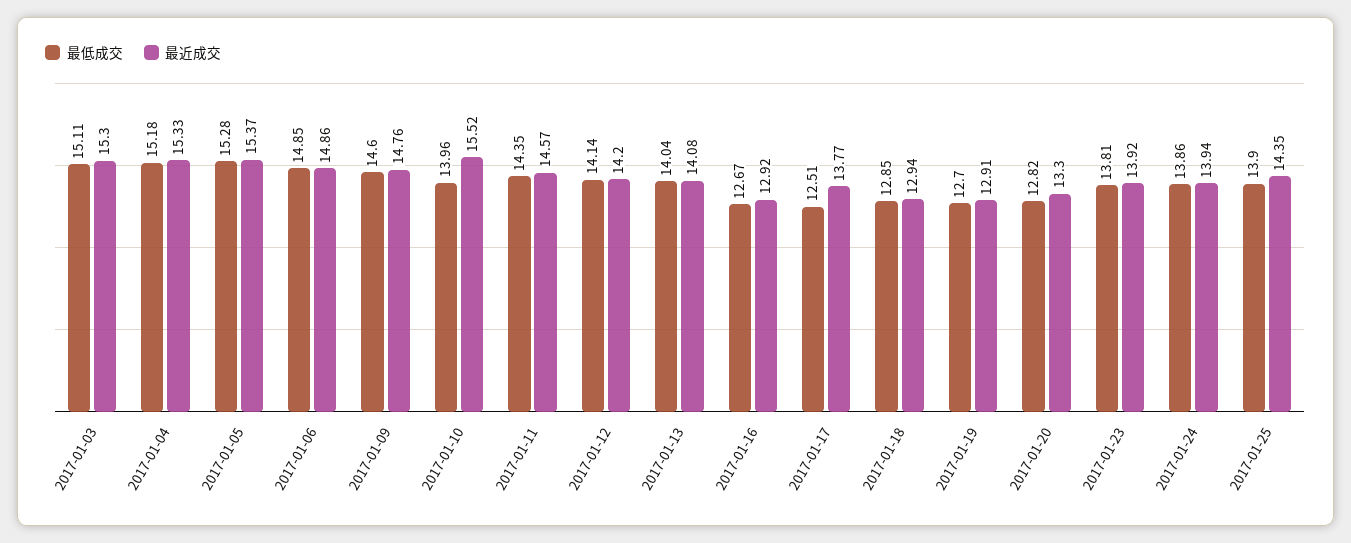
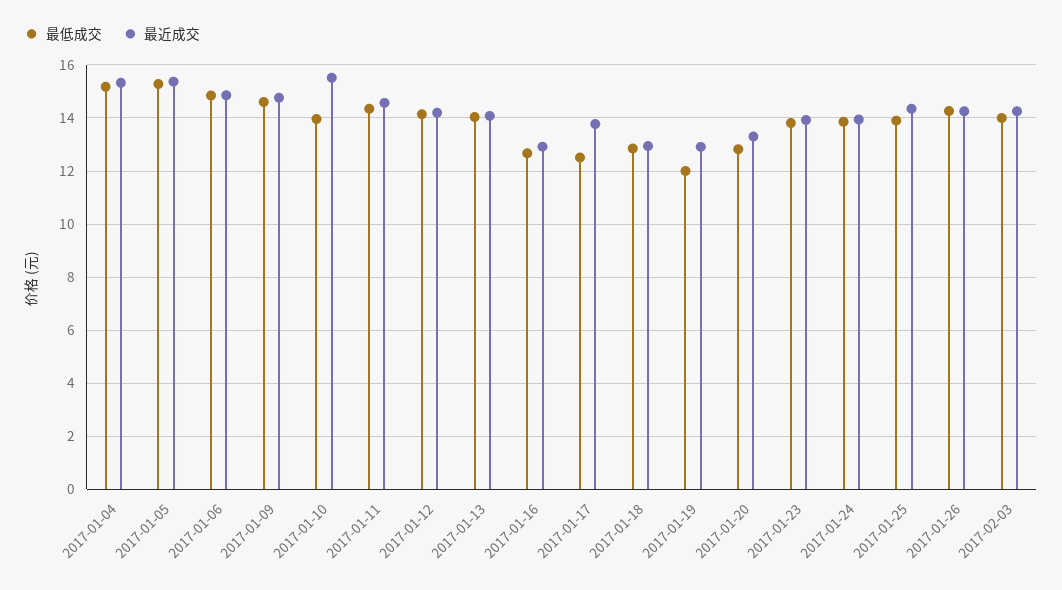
最低成交, 2017-01-03: 15.11 -> none
最近成交, 2017-01-03: 15.3 -> none
最低成交, 2017-01-19: 12.7 -> 12
最低成交, 2017-01-26: none -> 14.25
最近成交, 2017-01-26: none -> 14.25
最低成交, 2017-02-03: none -> 14
最近成交, 2017-02-03: none -> 14.25

